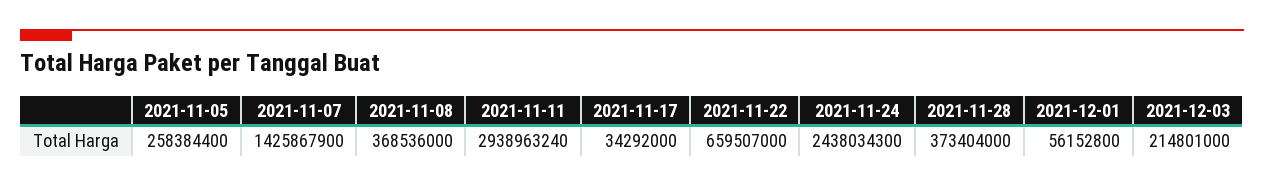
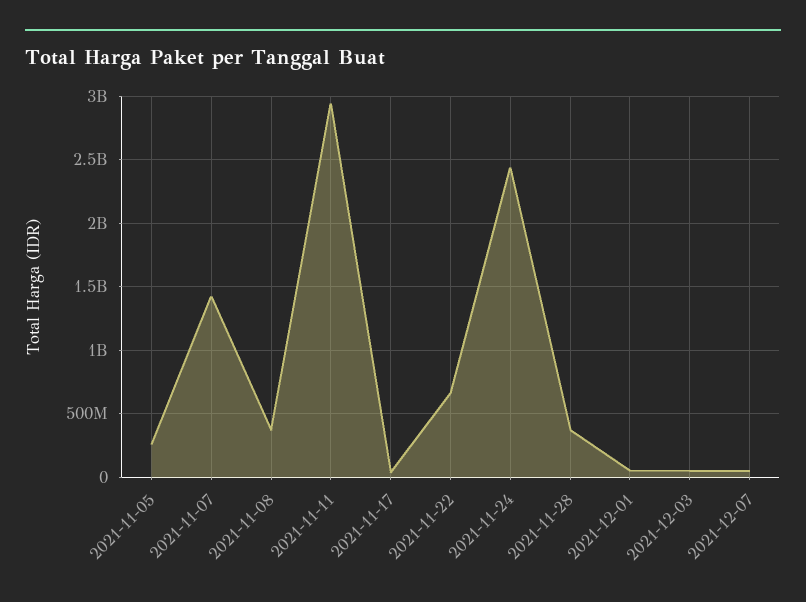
2021-12-03: 214801000 -> 50000000
2021-12-07: none -> 50000000

